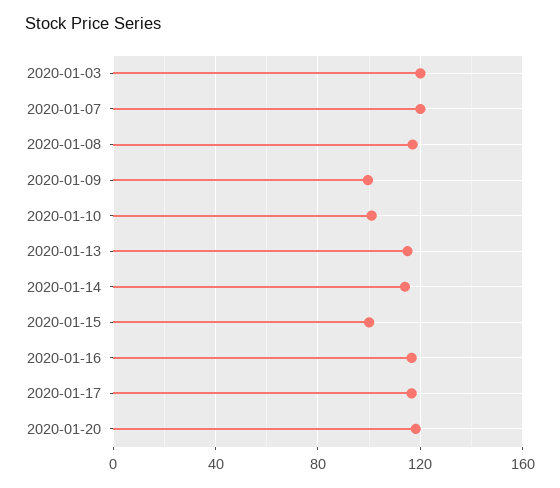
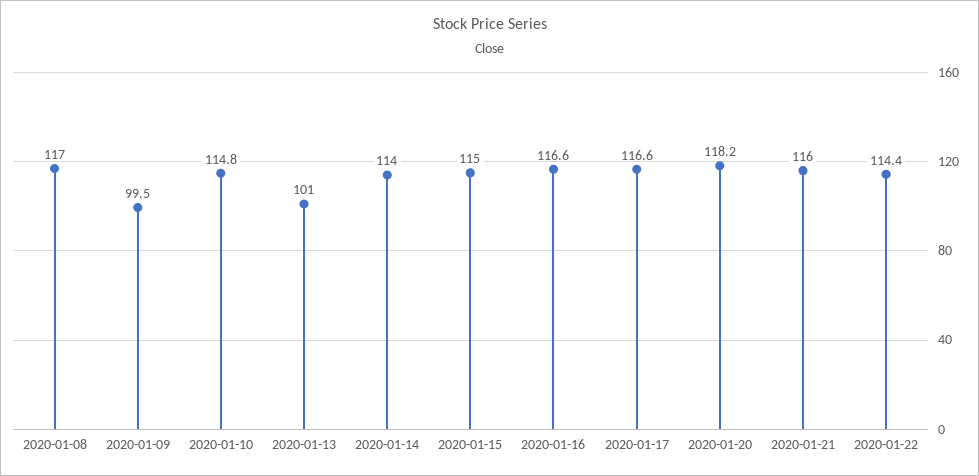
2020-01-03: 120 -> none
2020-01-07: 120 -> none
2020-01-10: 100 -> 114.8
2020-01-13: 115 -> 101
2020-01-15: 100 -> 115
2020-01-21: none -> 116
2020-01-22: none -> 114.4

